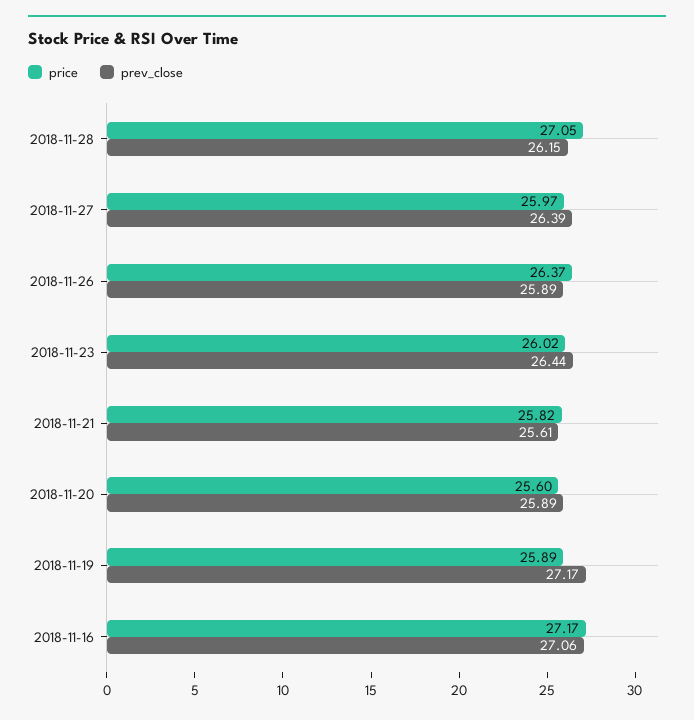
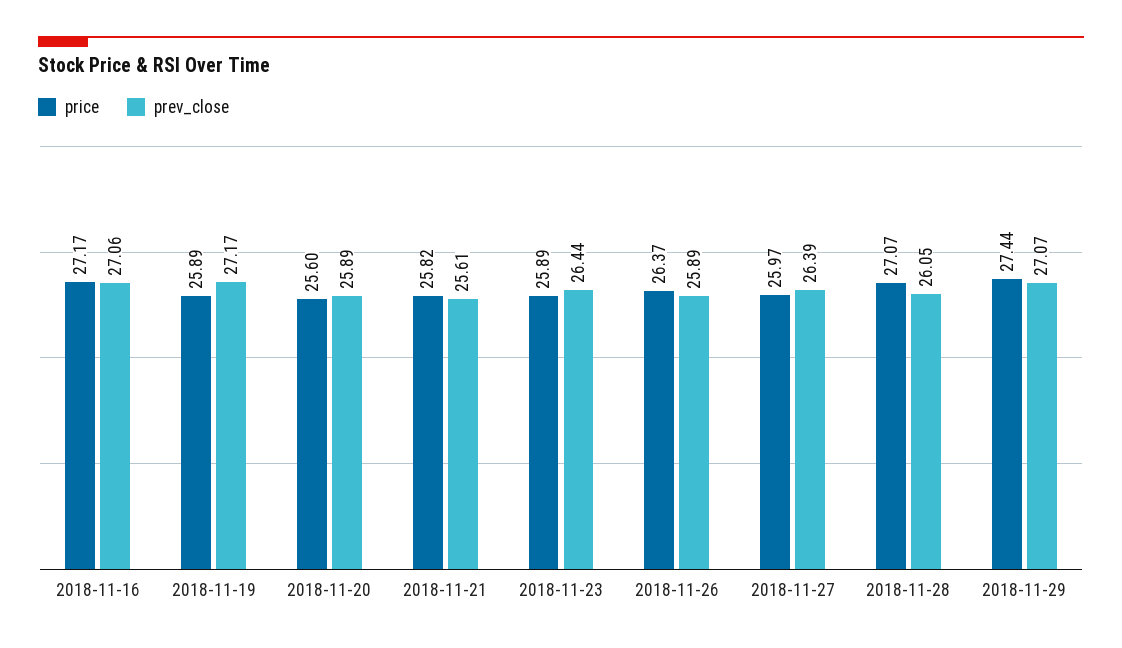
price, 2018-11-28: 27.05 -> 27.07
prev_close, 2018-11-28: 26.15 -> 26.05
price, 2018-11-23: 26.02 -> 25.89
price, 2018-11-29: none -> 27.44
prev_close, 2018-11-29: none -> 27.07

